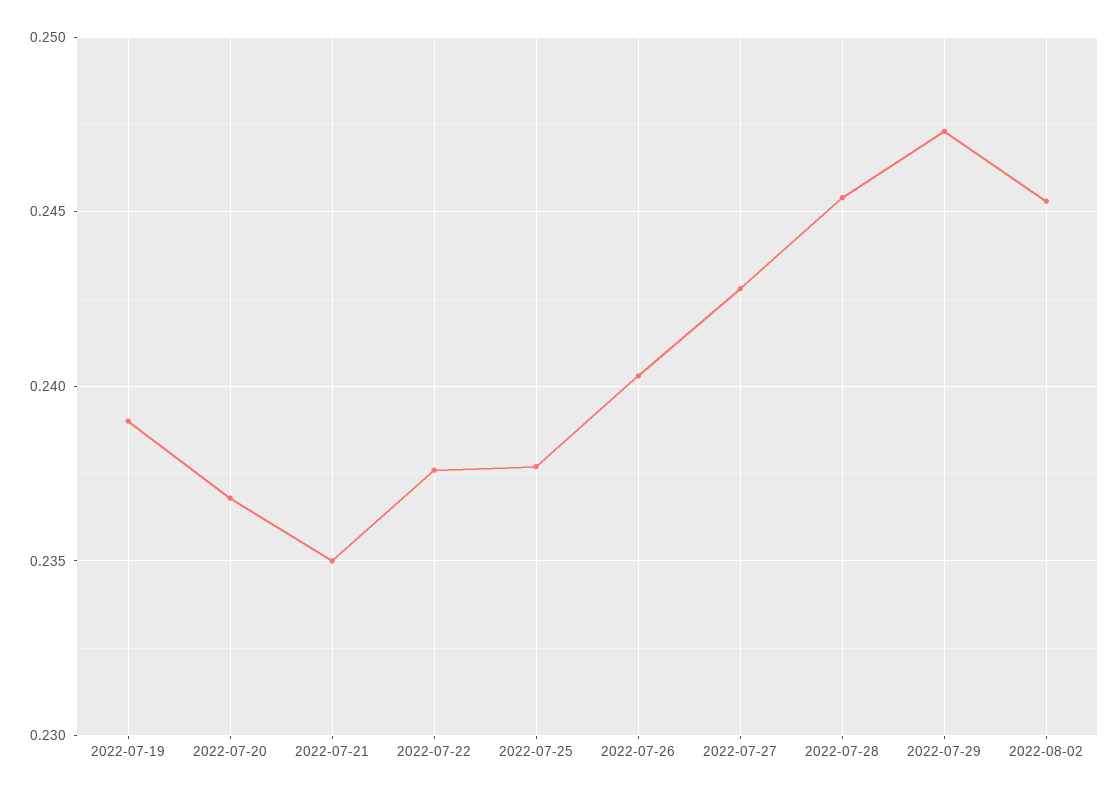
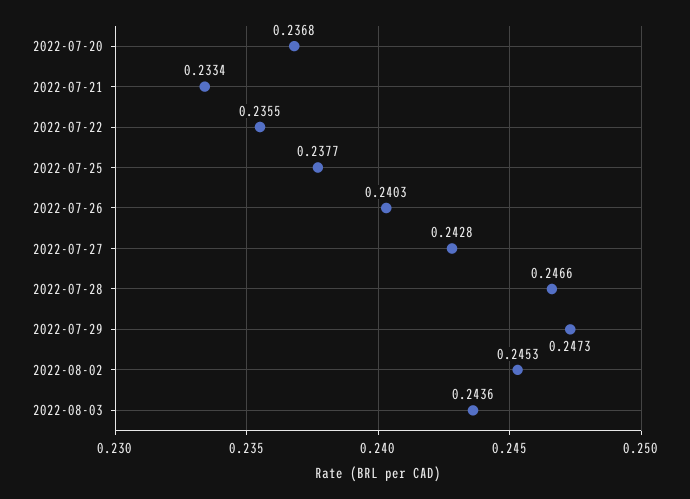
2022-07-19: 0.239 -> none
2022-07-21: 0.235 -> 0.2334
2022-07-22: 0.2375 -> 0.2355
2022-07-28: 0.2455 -> 0.2466
2022-08-03: none -> 0.2436

